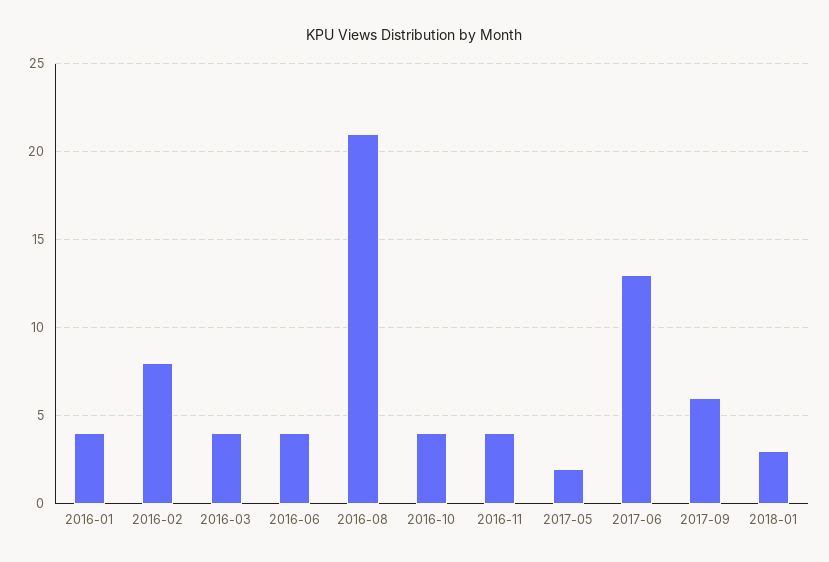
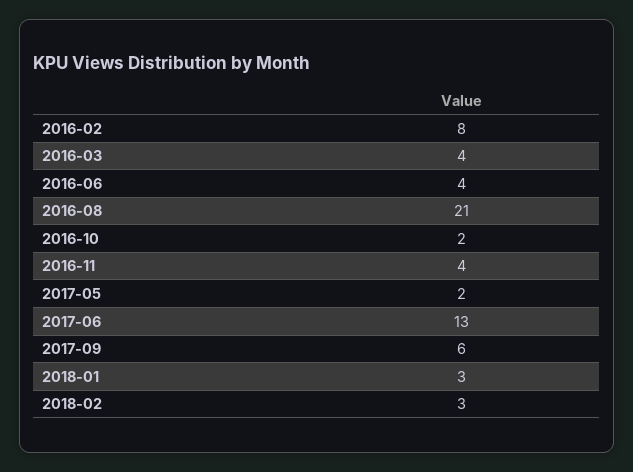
2016-01: 4 -> none
2016-10: 4 -> 2
2018-02: none -> 3

